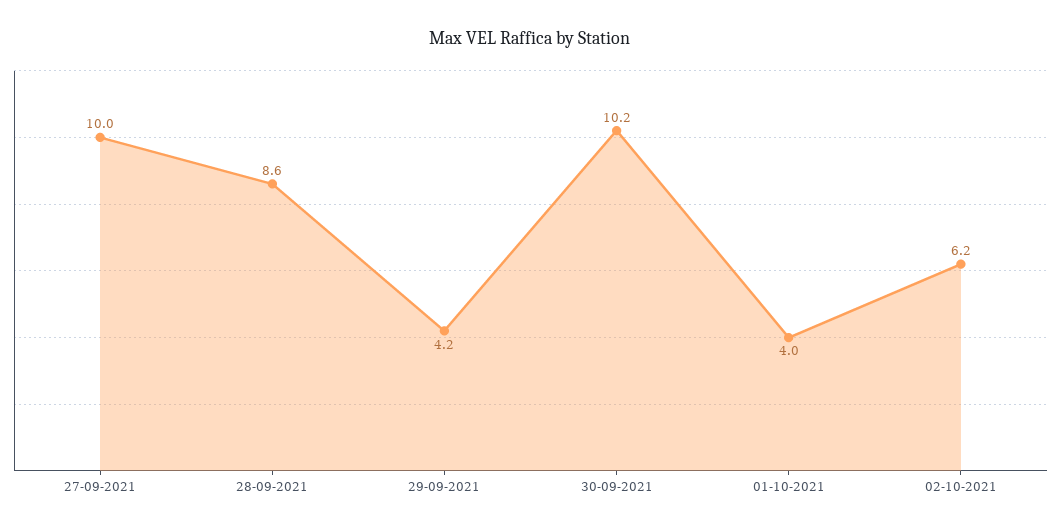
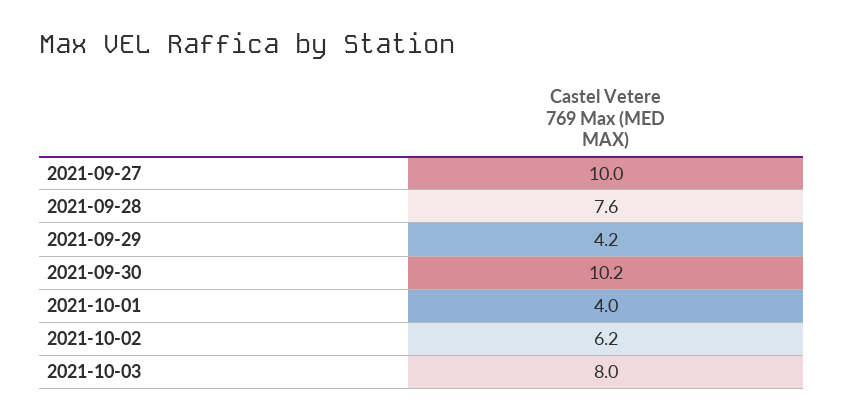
28-09-2021: 8.6 -> 7.6
2021-10-03: none -> 8

